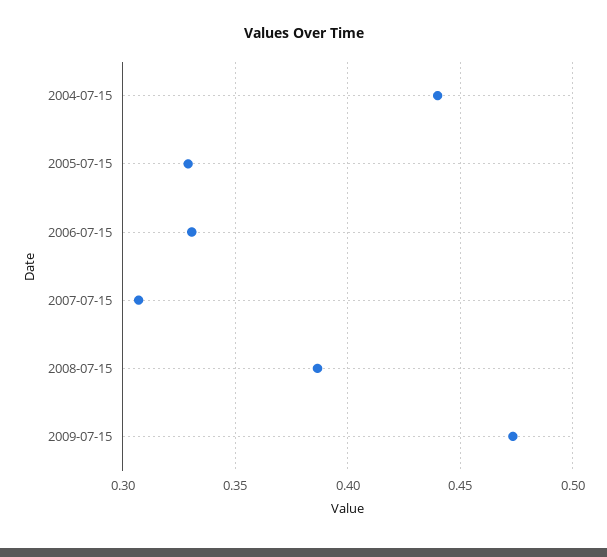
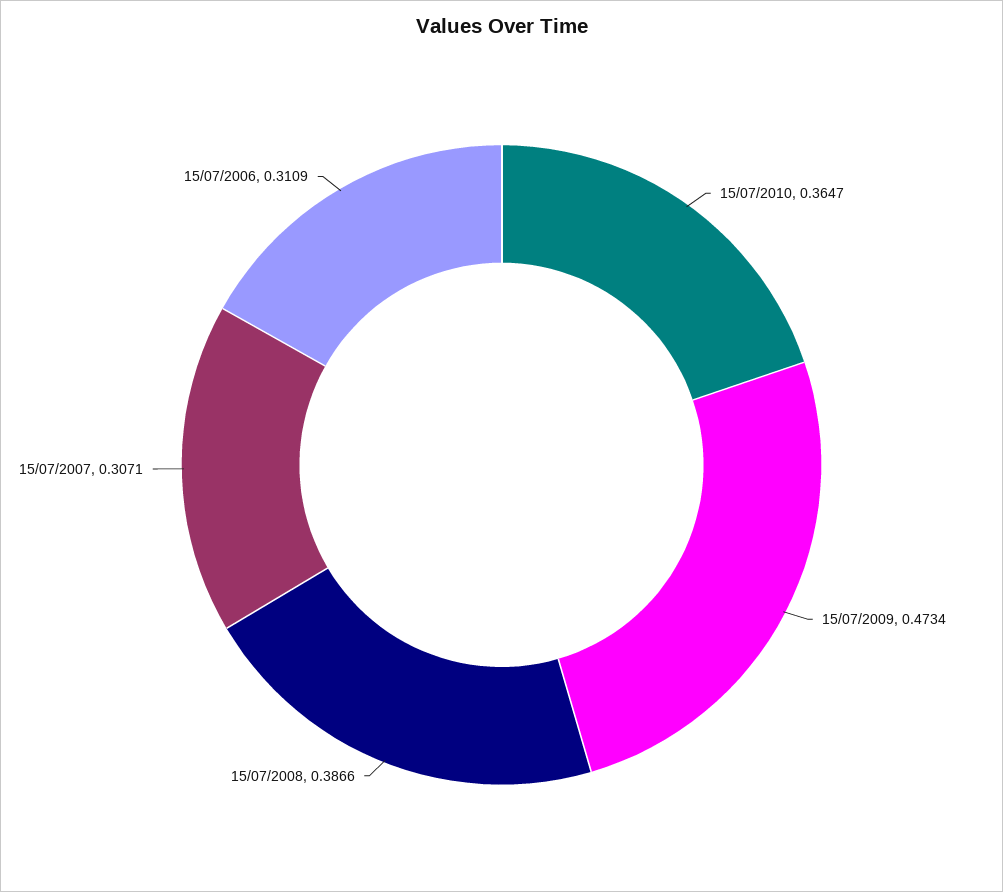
2004-07-15: 0.44 -> none
2005-07-15: 0.33 -> none
2006-07-15: 0.33 -> 0.3109
15/07/2010: none -> 0.3647

